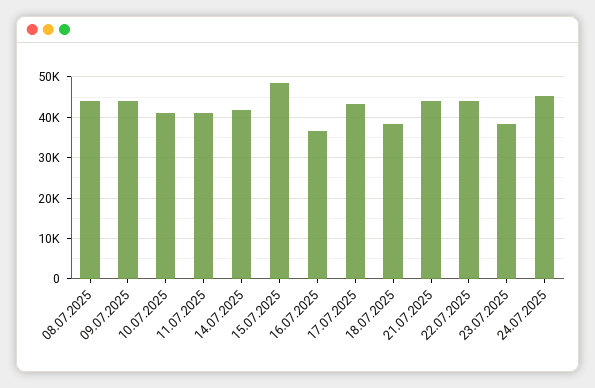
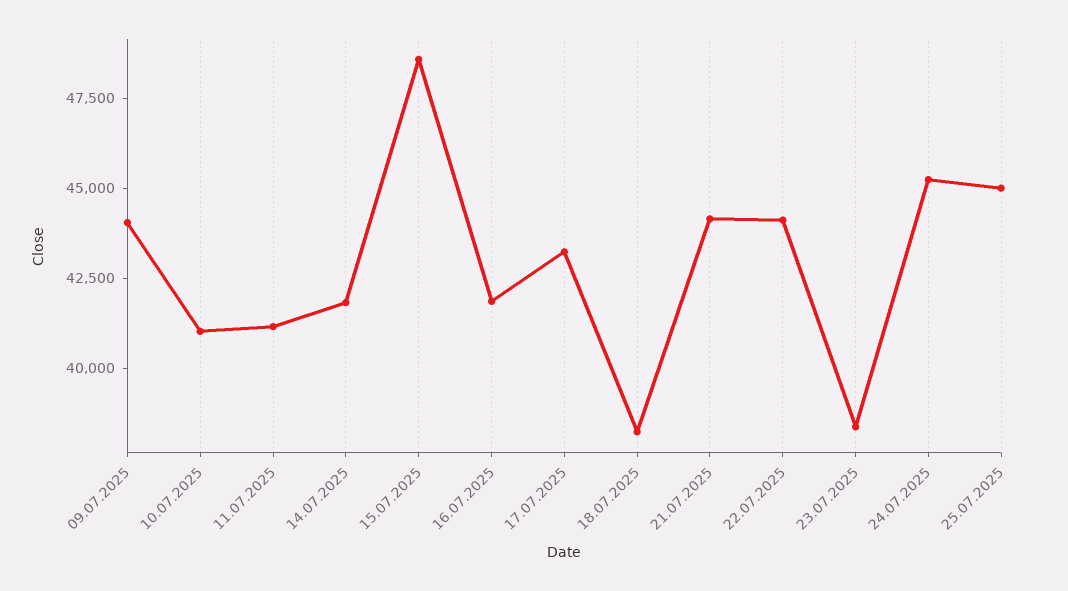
08.07.2025: 44000 -> none
16.07.2025: 36000 -> 42000
25.07.2025: none -> 45000

